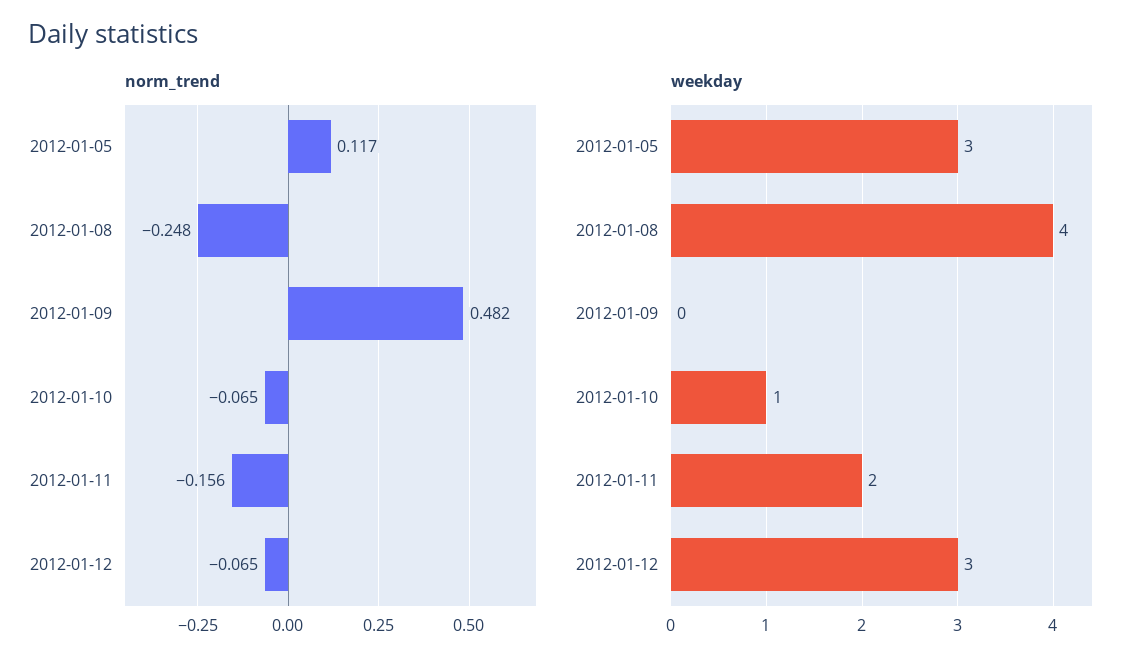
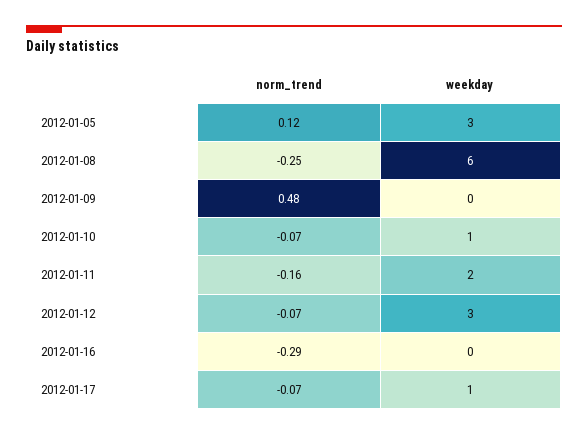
weekday, 2012-01-08: 4 -> 6
norm_trend, 2012-01-16: none -> -0.29
weekday, 2012-01-16: none -> 0
norm_trend, 2012-01-17: none -> -0.07
weekday, 2012-01-17: none -> 1

